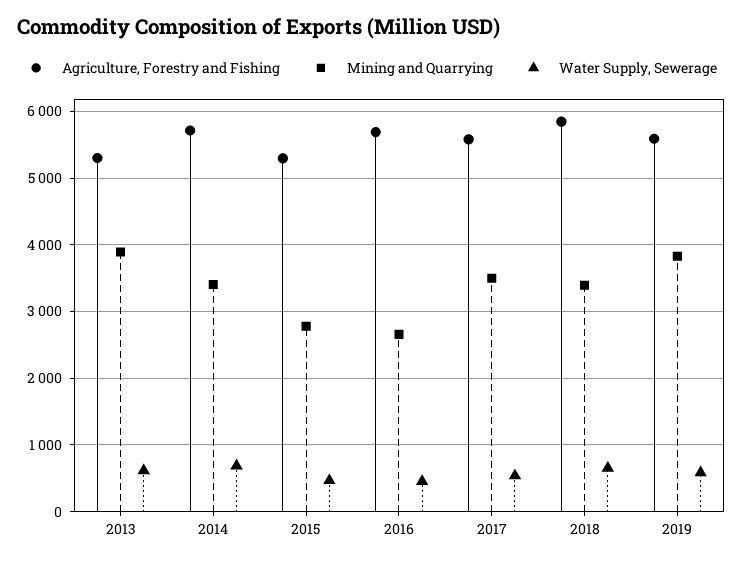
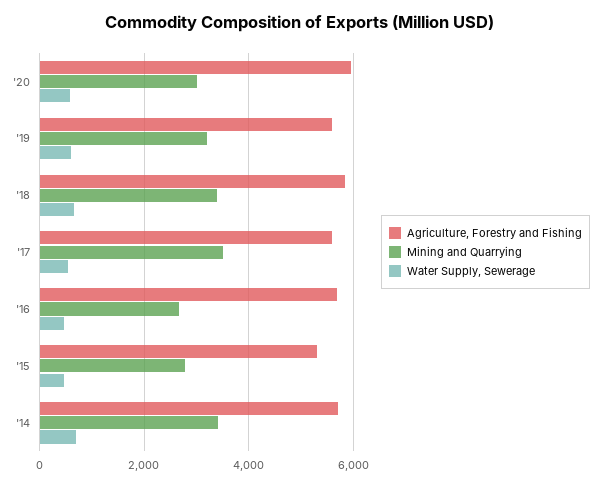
Agriculture, Forestry and Fishing, 2013: 5300 -> none
Mining and Quarrying, 2013: 3900 -> none
Water Supply, Sewerage, 2013: 600 -> none
Mining and Quarrying, 2019: 3800 -> 3200
Agriculture, Forestry and Fishing, '20: none -> 6000
Mining and Quarrying, '20: none -> 3000
Water Supply, Sewerage, '20: none -> 600

